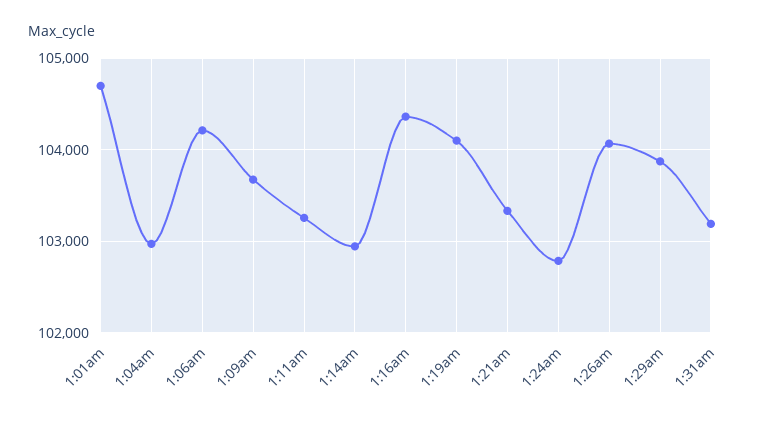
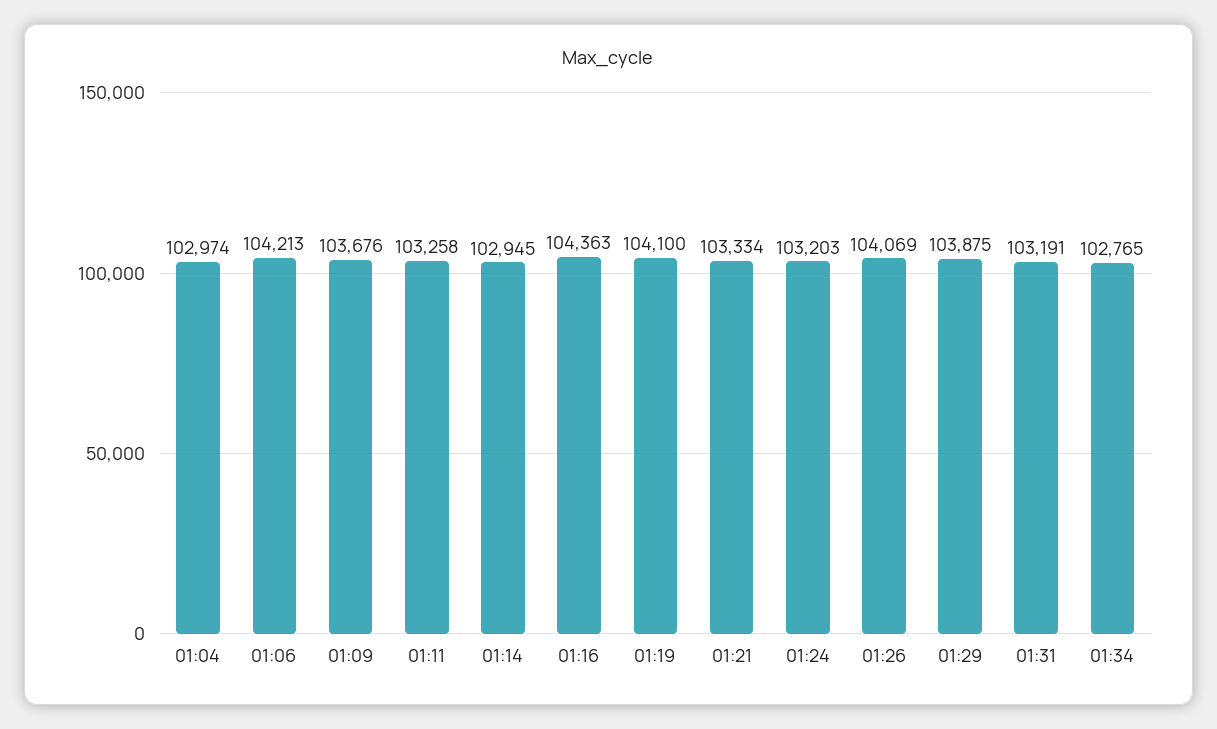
1:01am: 104700 -> none
1:24am: 102800 -> 103203
01:34: none -> 102765

